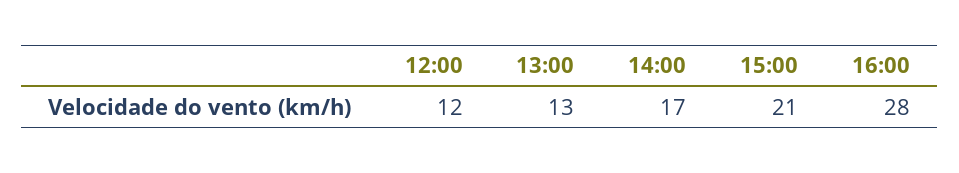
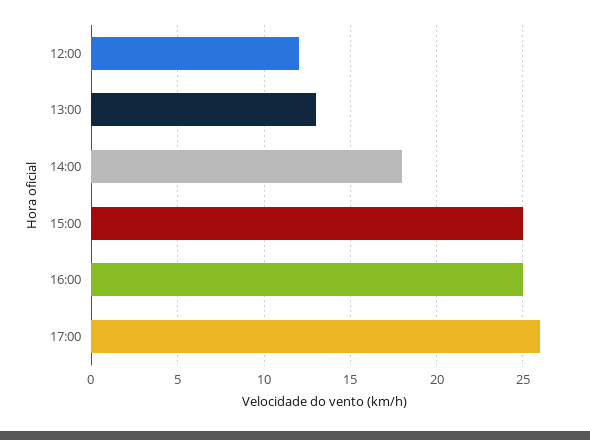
14:00: 17 -> 18
15:00: 21 -> 25
16:00: 28 -> 25
17:00: none -> 26

